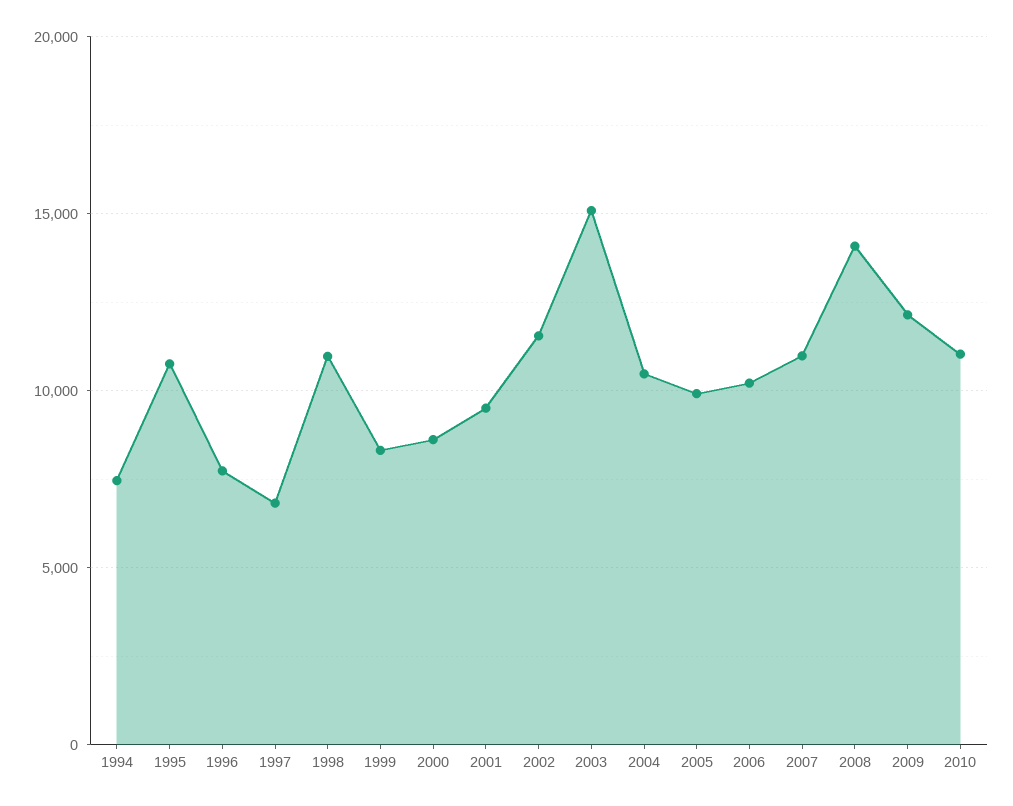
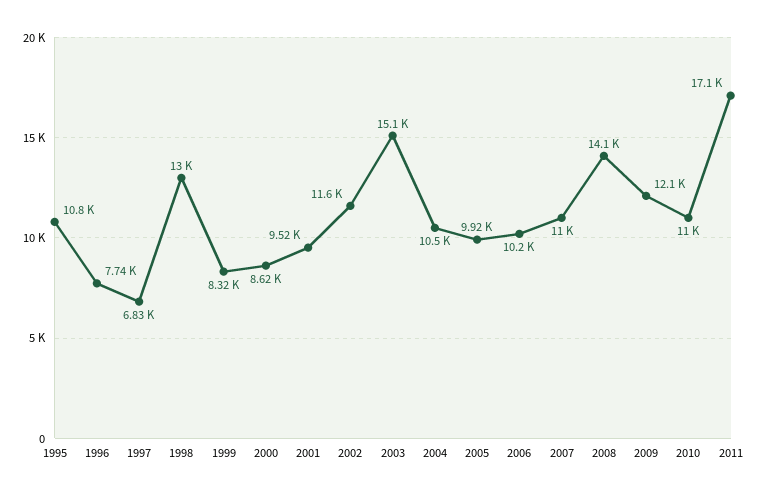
1994: 7500 -> none
1998: 11000 -> 13000
2011: none -> 17100

